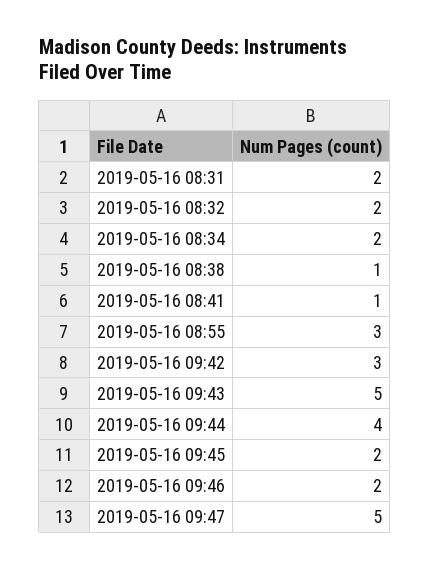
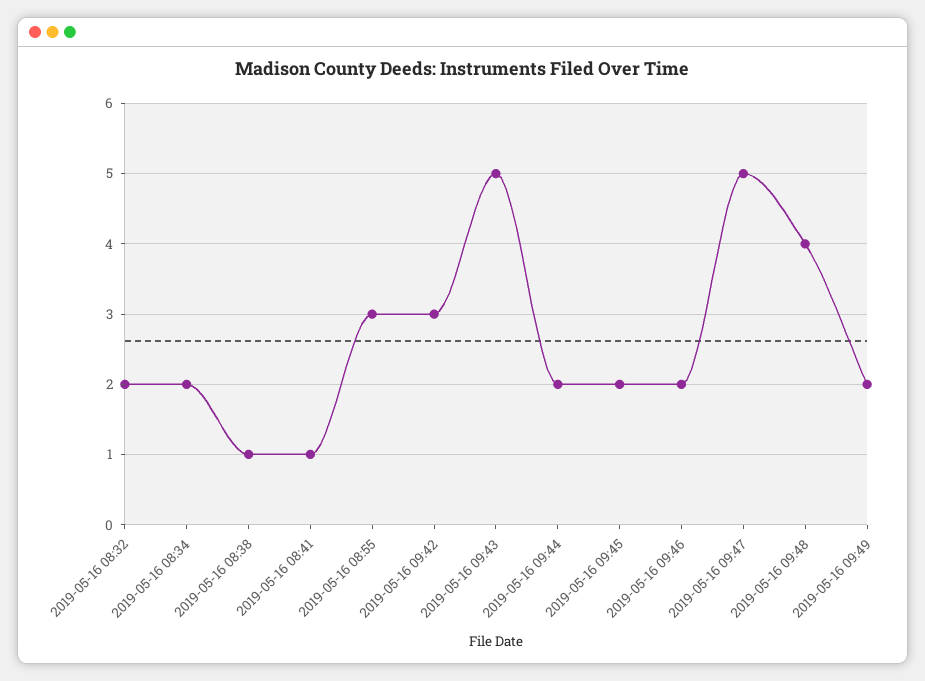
2019-05-16 08:31: 2 -> none
2019-05-16 09:44: 4 -> 2
2019-05-16 09:48: none -> 4
2019-05-16 09:49: none -> 2

